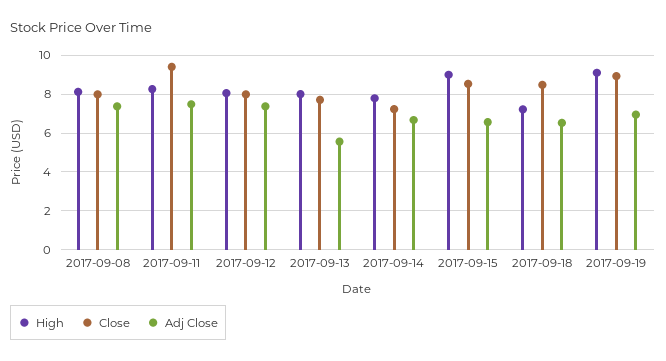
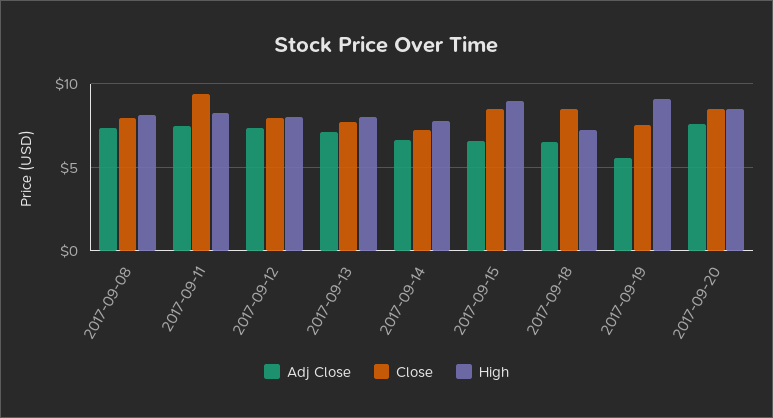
Adj Close, 2017-09-13: 5.5 -> 7
Close, 2017-09-19: 9 -> 7.5
Adj Close, 2017-09-19: 7 -> 5.5
Adj Close, 2017-09-20: none -> 7.5
Close, 2017-09-20: none -> 8.5
High, 2017-09-20: none -> 8.5

